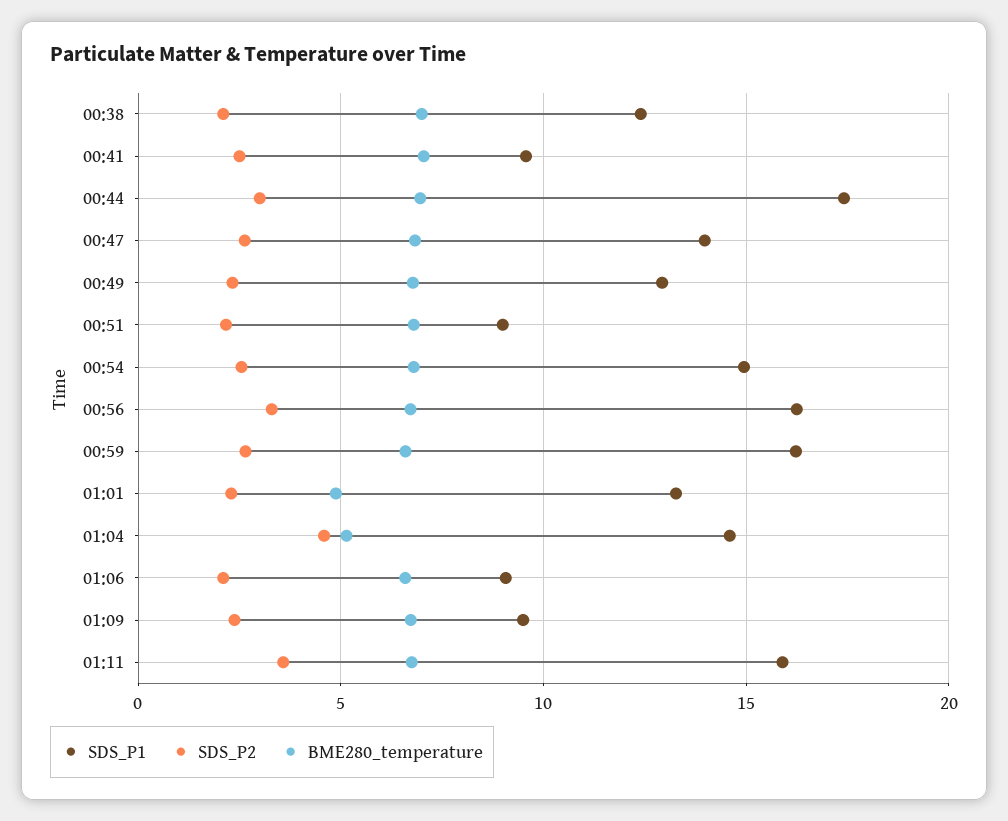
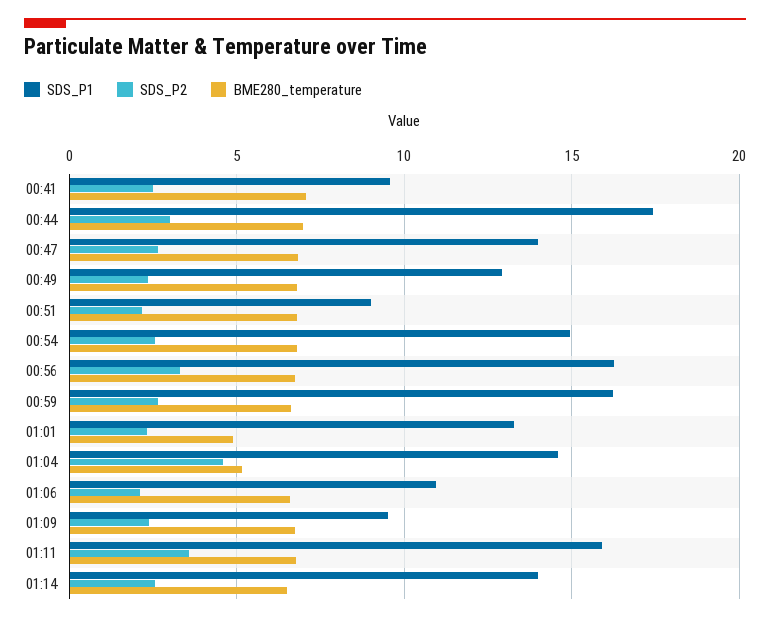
SDS_P1, 00:38: 12.5 -> none
SDS_P2, 00:38: 2 -> none
BME280_temperature, 00:38: 7 -> none
SDS_P1, 01:06: 9 -> 11
SDS_P1, 01:14: none -> 14
SDS_P2, 01:14: none -> 2.5
BME280_temperature, 01:14: none -> 6.5

